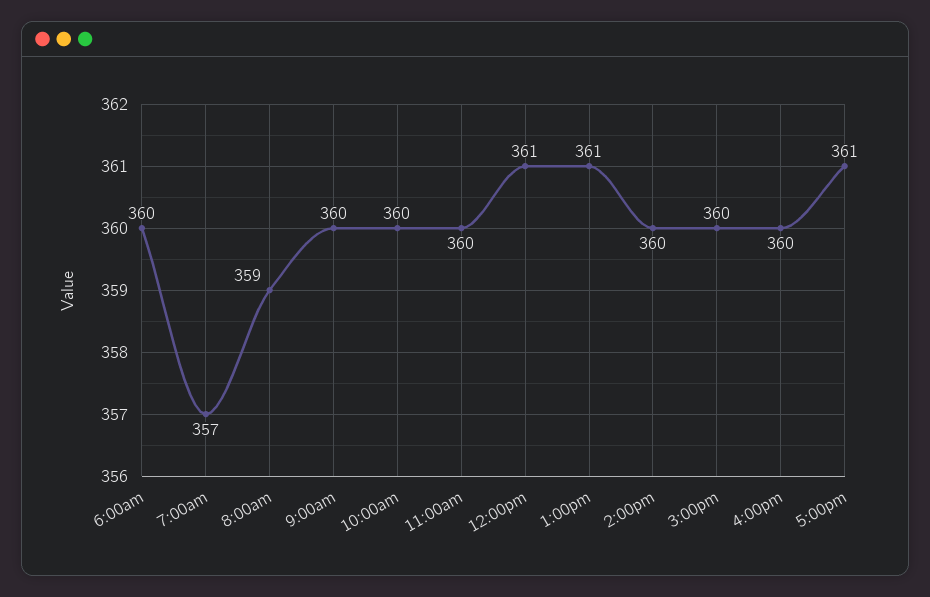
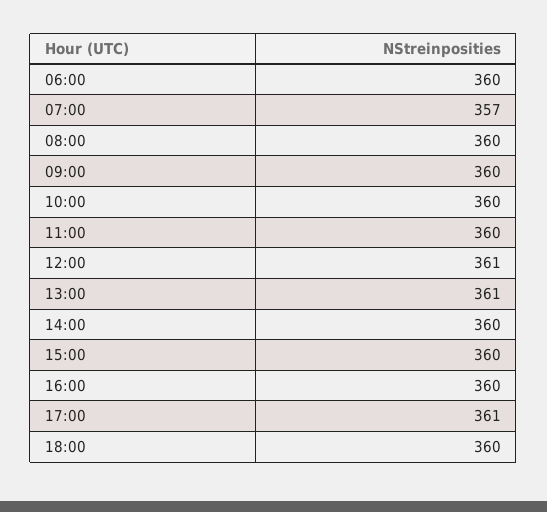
8:00am: 359 -> 360
18:00: none -> 360

